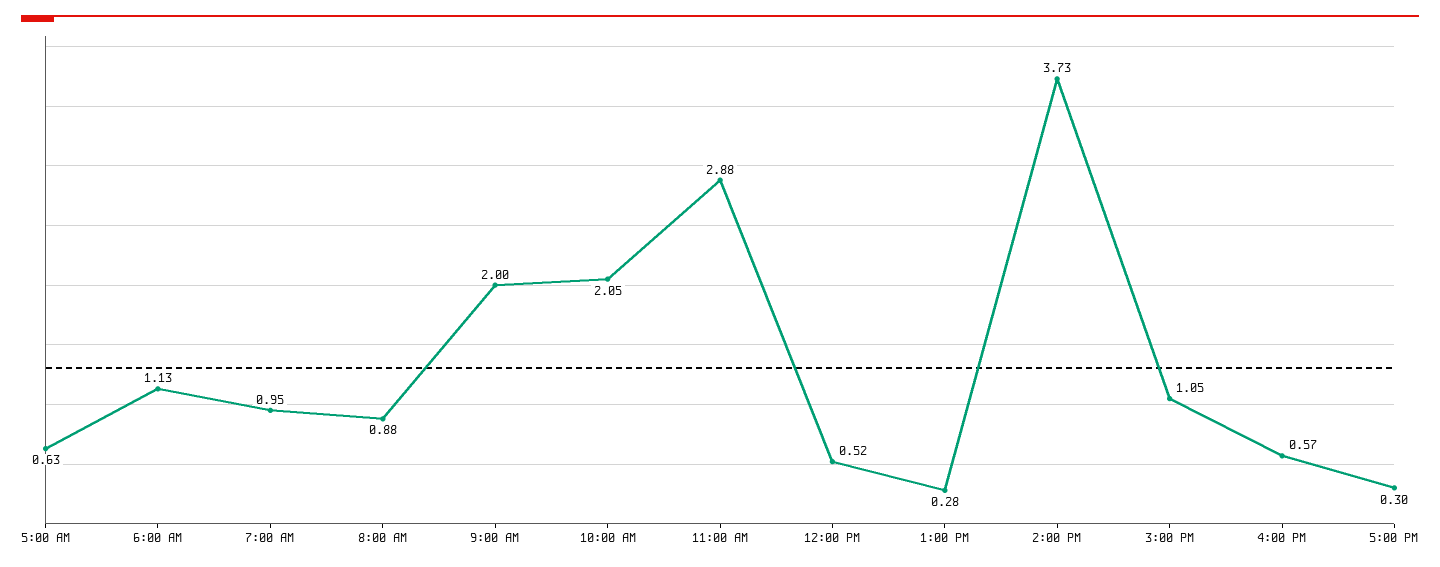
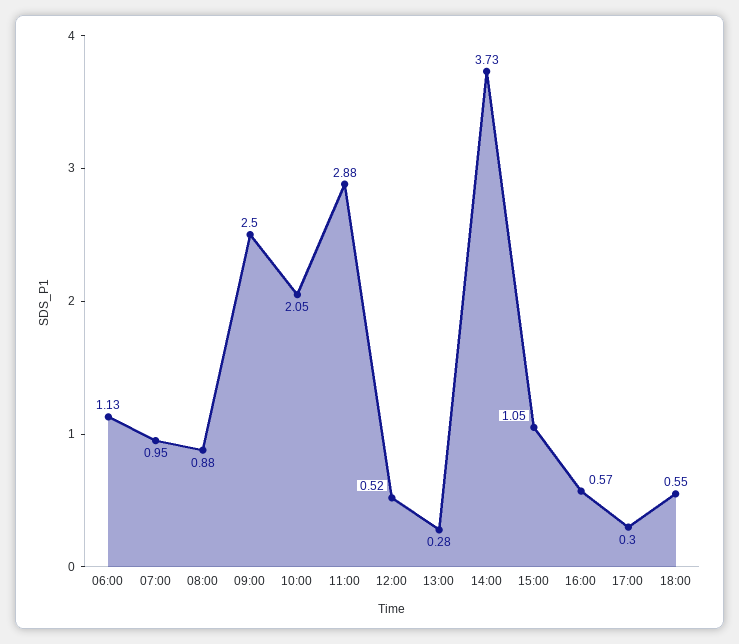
5:00 AM: 0.63 -> none
9:00 AM: 2 -> 2.5
18:00: none -> 0.55

